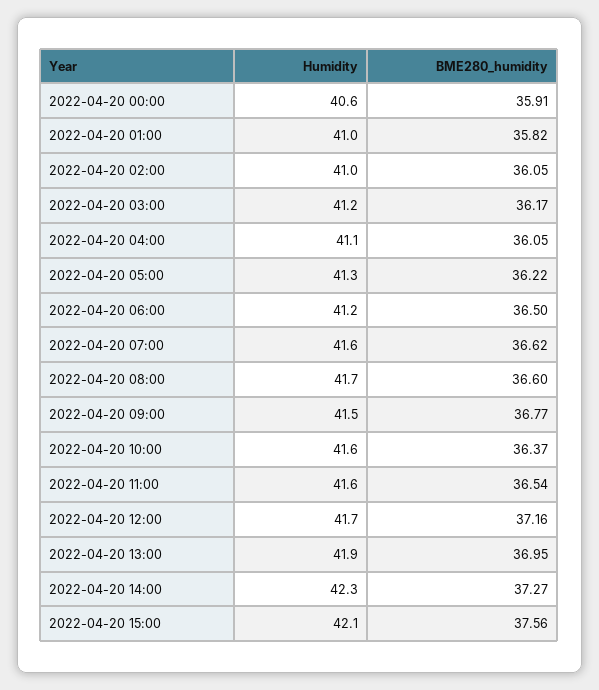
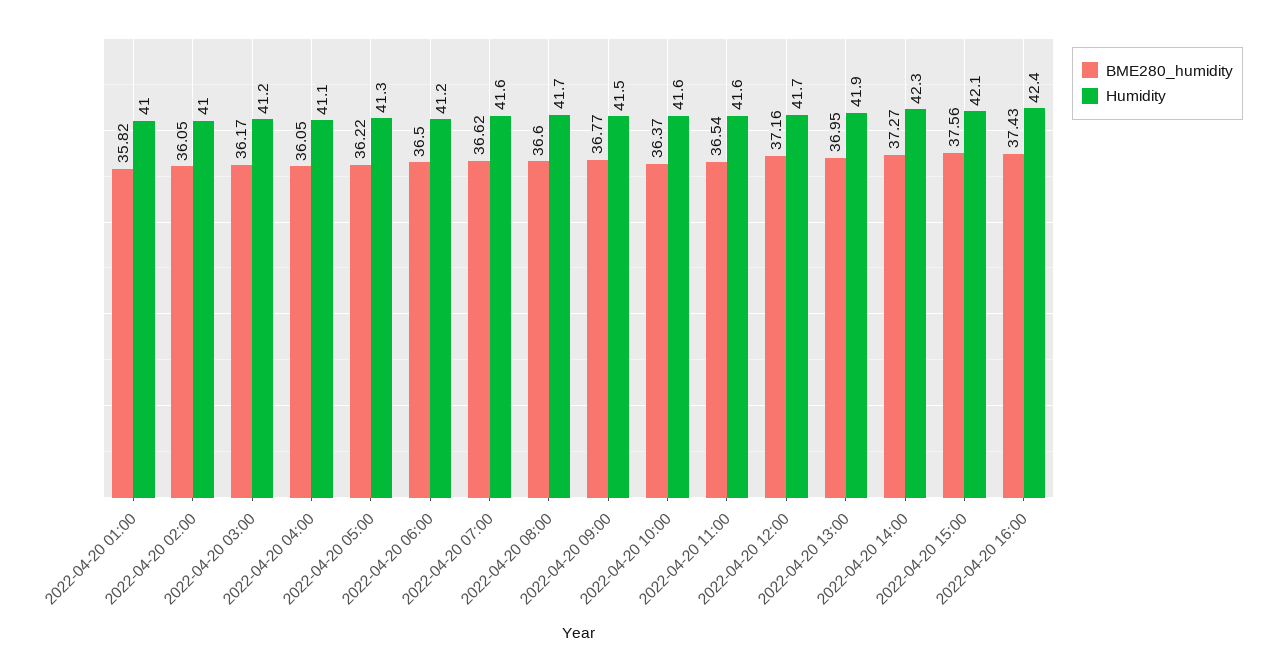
Humidity, 2022-04-20 00:00: 40.6 -> none
BME280_humidity, 2022-04-20 00:00: 35.91 -> none
BME280_humidity, 2022-04-20 16:00: none -> 37.43
Humidity, 2022-04-20 16:00: none -> 42.4

